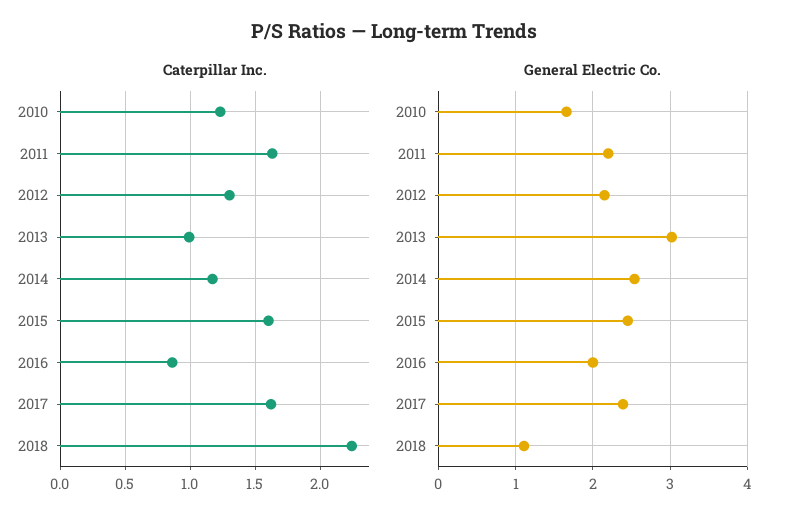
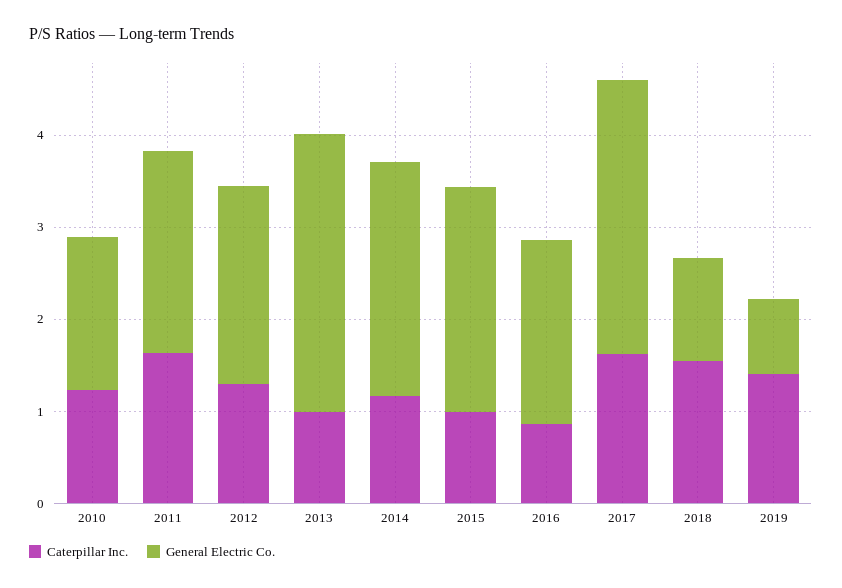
Caterpillar Inc., 2015: 1.6 -> 1
Caterpillar Inc., 2018: 2.25 -> 1.6
General Electric Co., 2017: 2.4 -> 3
Caterpillar Inc., 2019: none -> 1.4
General Electric Co., 2019: none -> 0.8

